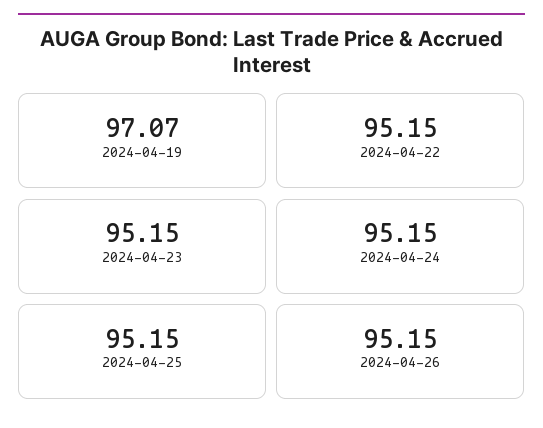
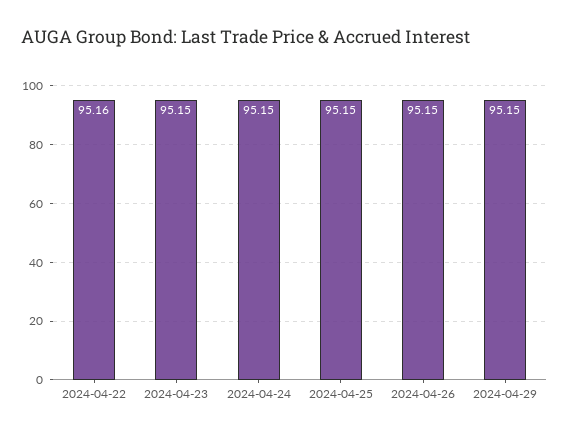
2024-04-19: 97.07 -> none
2024-04-22: 95.15 -> 95.16
2024-04-29: none -> 95.15

